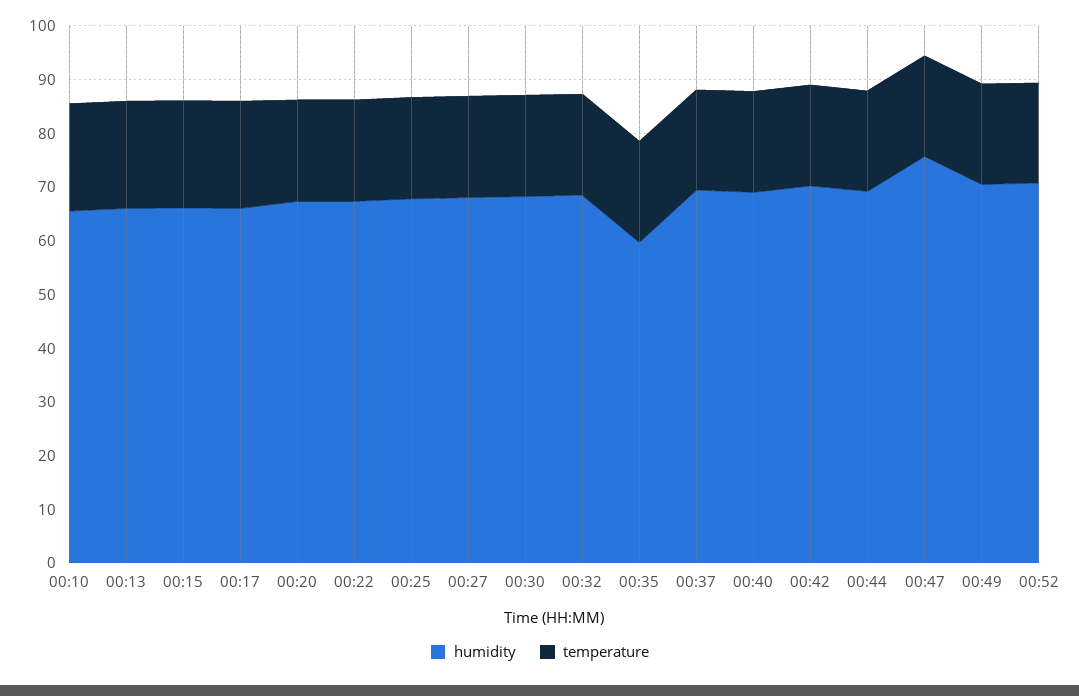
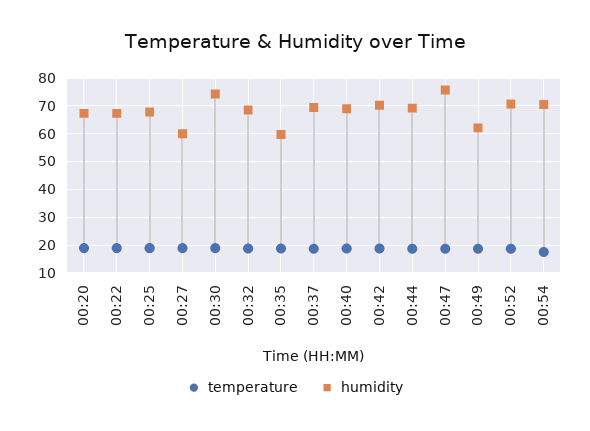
humidity, 00:10: 66 -> none
temperature, 00:10: 20 -> none
humidity, 00:13: 66 -> none
temperature, 00:13: 20 -> none
humidity, 00:15: 66 -> none
temperature, 00:15: 20 -> none
humidity, 00:17: 66 -> none
temperature, 00:17: 20 -> none
humidity, 00:27: 68 -> 60
humidity, 00:30: 68 -> 75
humidity, 00:49: 70 -> 62.5
temperature, 00:54: none -> 17.5
humidity, 00:54: none -> 70

